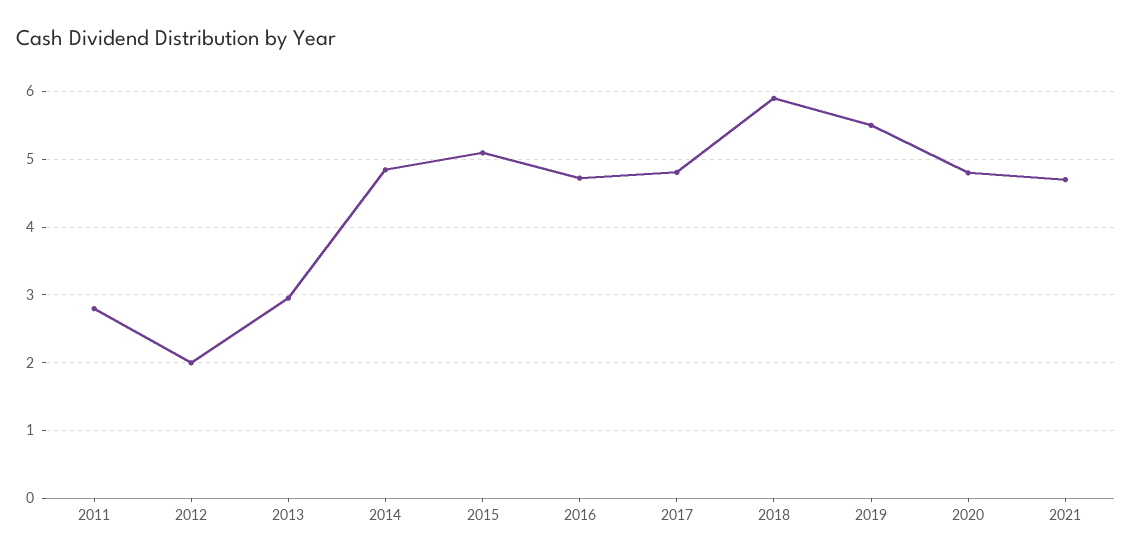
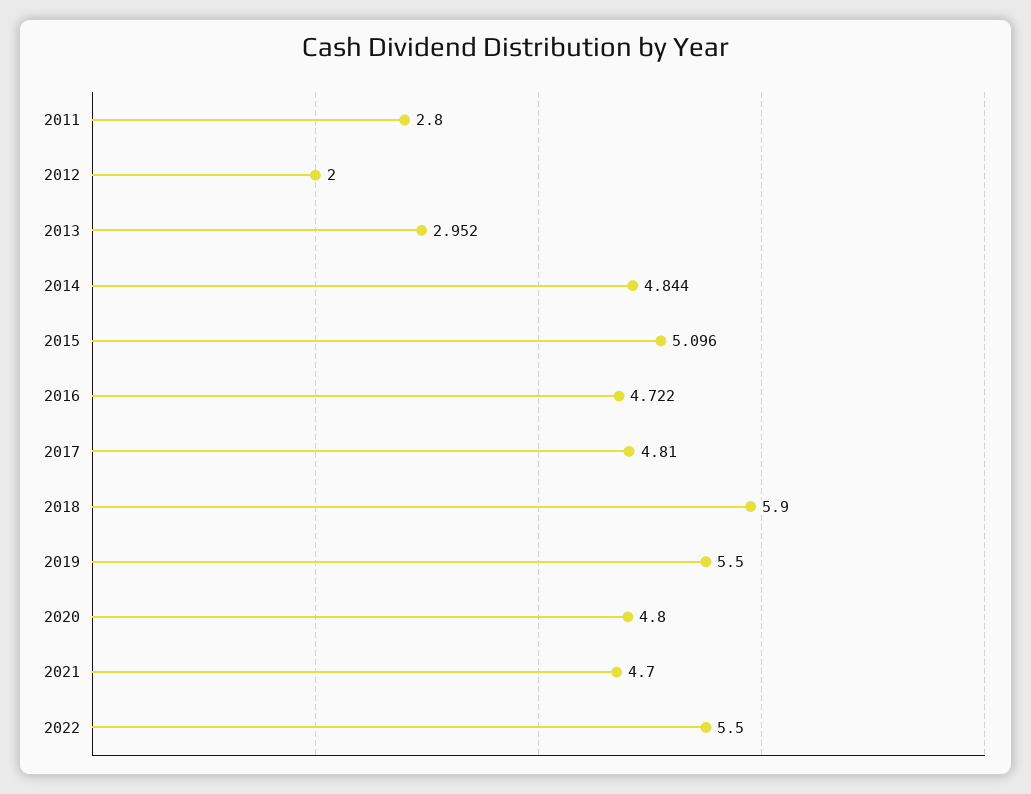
2022: none -> 5.5

